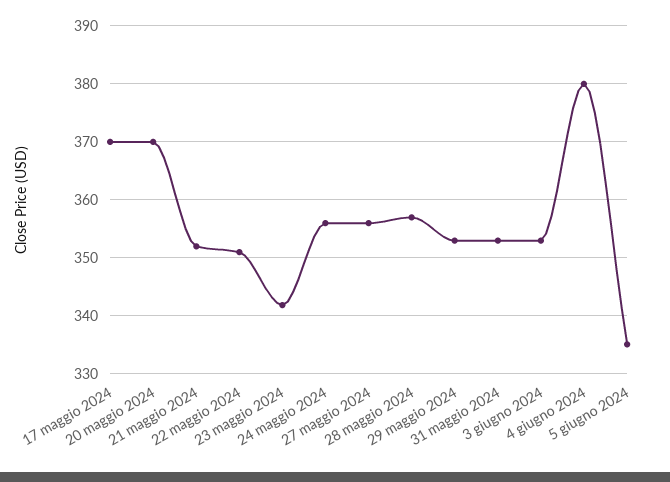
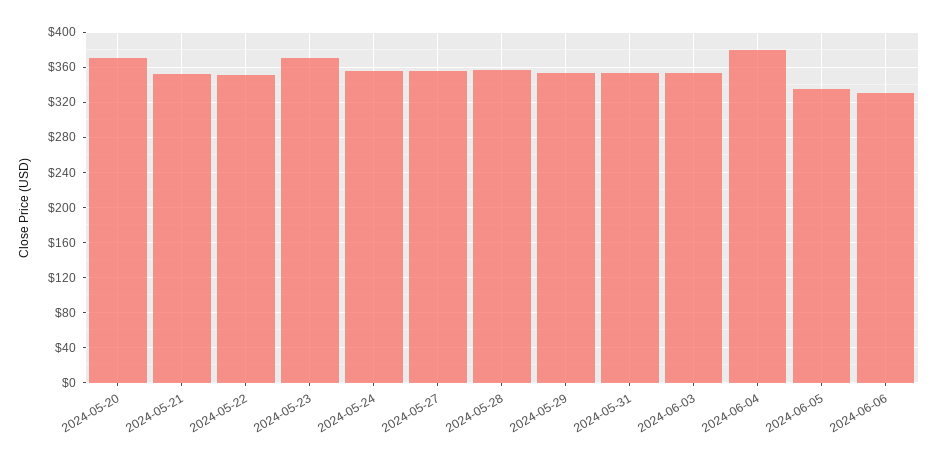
17 maggio 2024: 370 -> none
23 maggio 2024: 342 -> 370
2024-06-06: none -> 330

